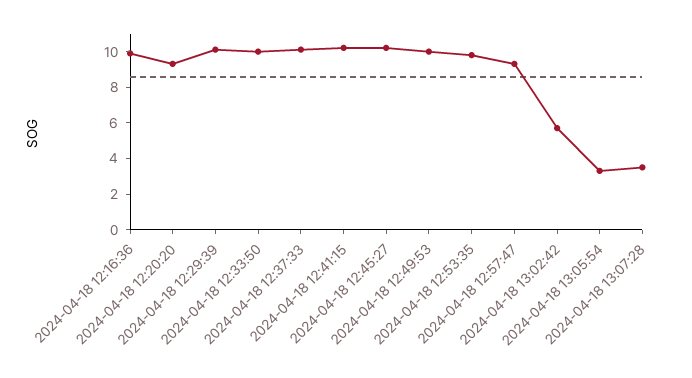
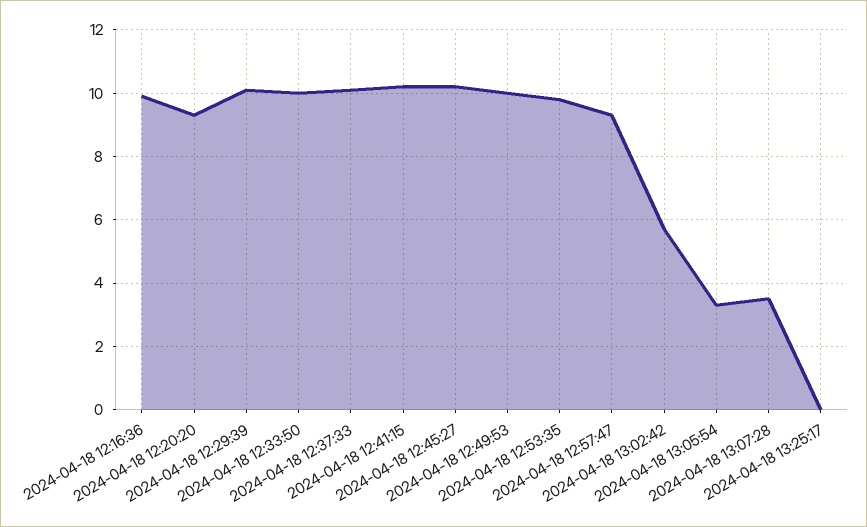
2024-04-18 13:25:17: none -> 0

